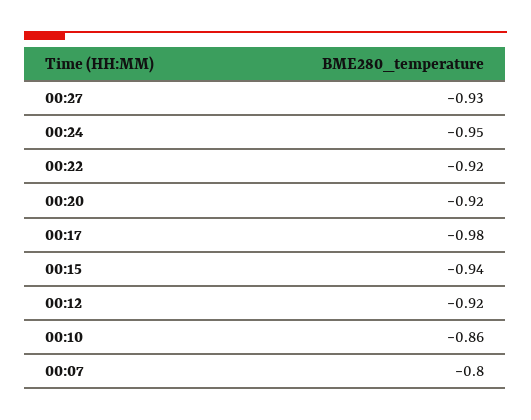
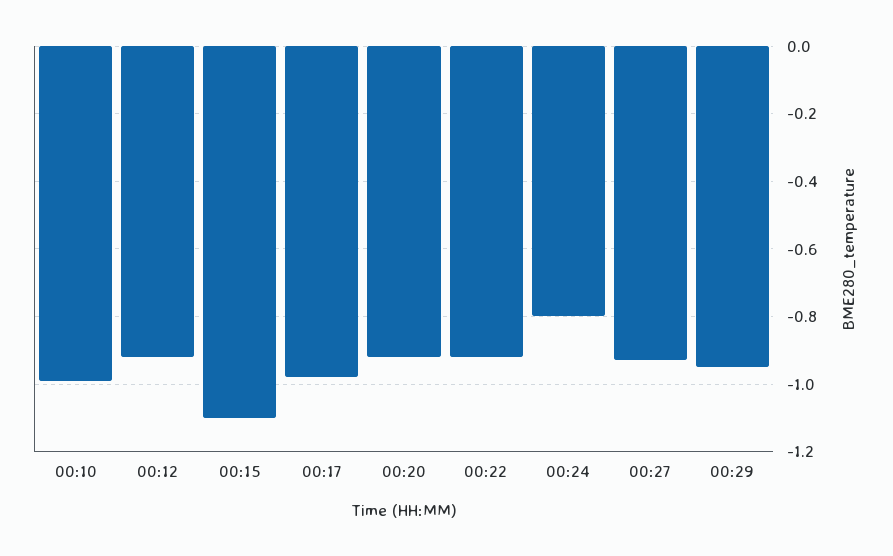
00:24: -0.95 -> -0.8
00:15: -0.94 -> -1.1
00:10: -0.86 -> -1
00:07: -0.8 -> none
00:29: none -> -0.95

